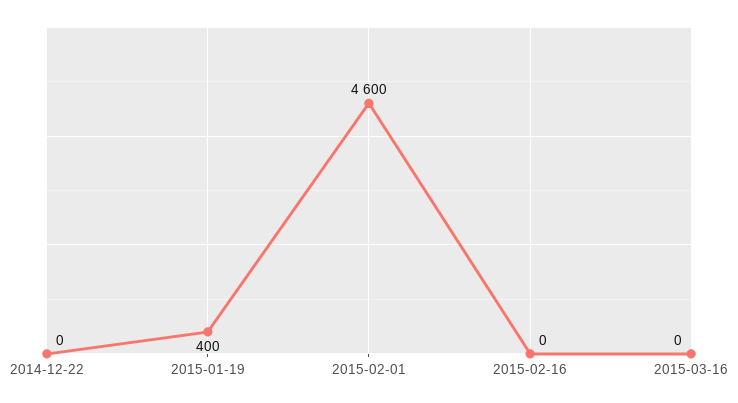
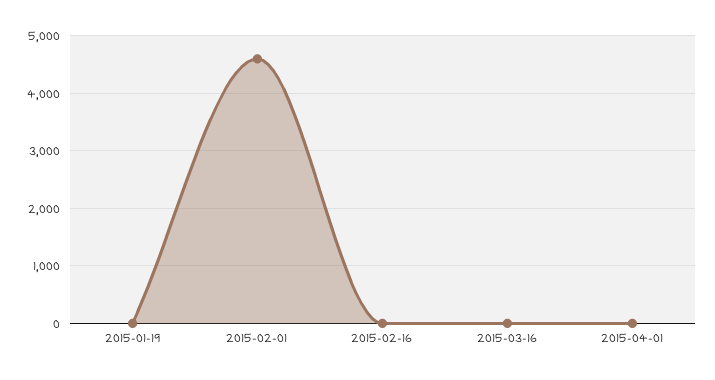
2014-12-22: 0 -> none
2015-01-19: 400 -> 0
2015-04-01: none -> 0

